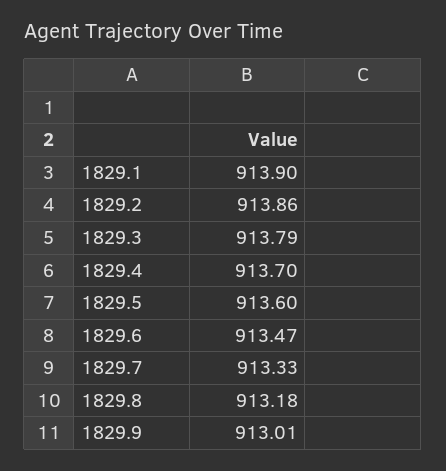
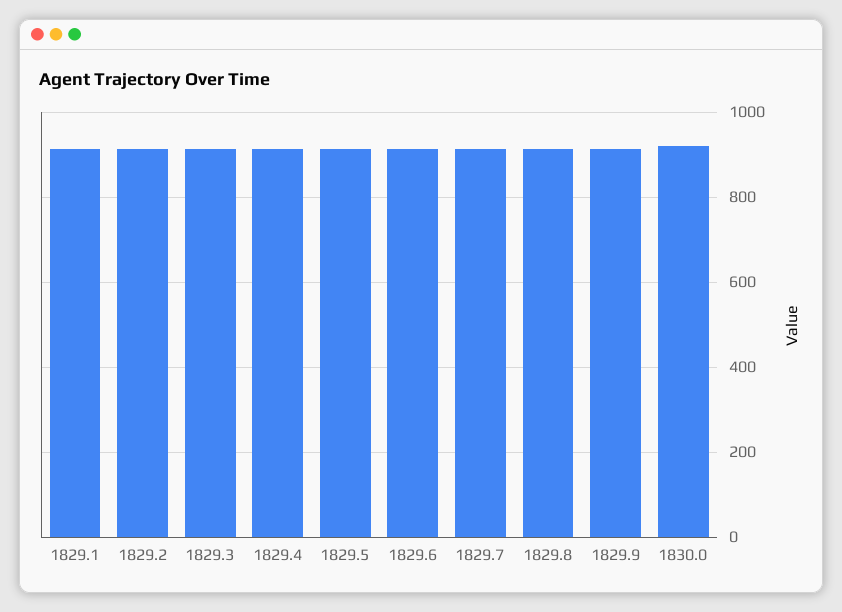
1830.0: none -> 920

